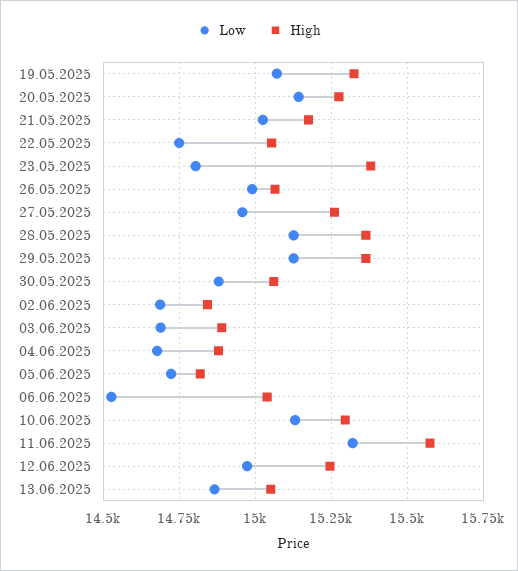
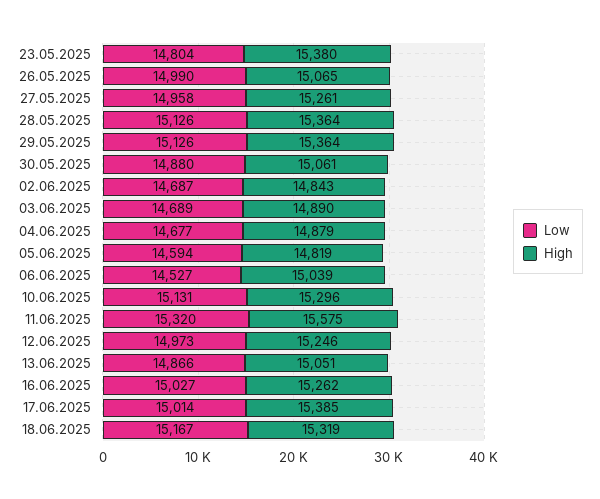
Low, 19.05.2025: 15075 -> none
High, 19.05.2025: 15325 -> none
Low, 20.05.2025: 15150 -> none
High, 20.05.2025: 15275 -> none
Low, 21.05.2025: 15025 -> none
High, 21.05.2025: 15175 -> none
Low, 22.05.2025: 14750 -> none
High, 22.05.2025: 15050 -> none
Low, 05.06.2025: 14725 -> 14594
Low, 16.06.2025: none -> 15027
High, 16.06.2025: none -> 15262
Low, 17.06.2025: none -> 15014
High, 17.06.2025: none -> 15385
Low, 18.06.2025: none -> 15167
High, 18.06.2025: none -> 15319

